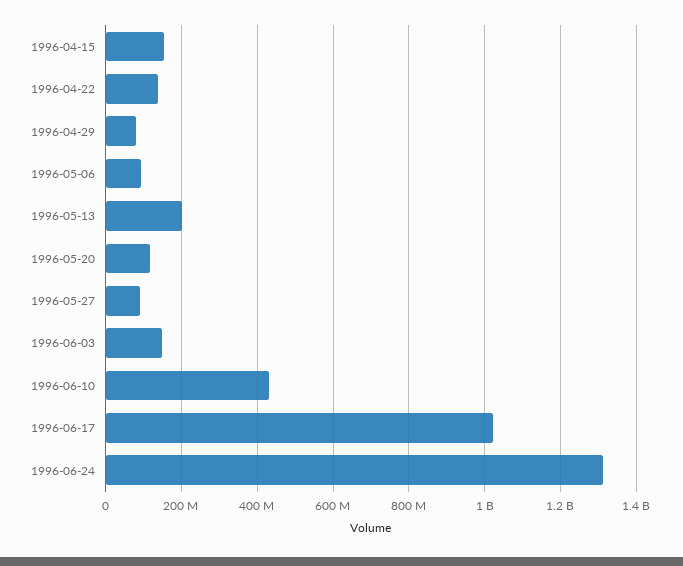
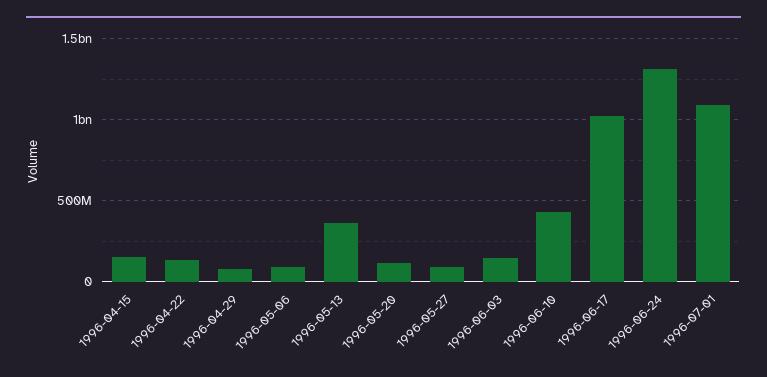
1996-05-13: 200000000 -> 350000000
1996-07-01: none -> 1100000000

